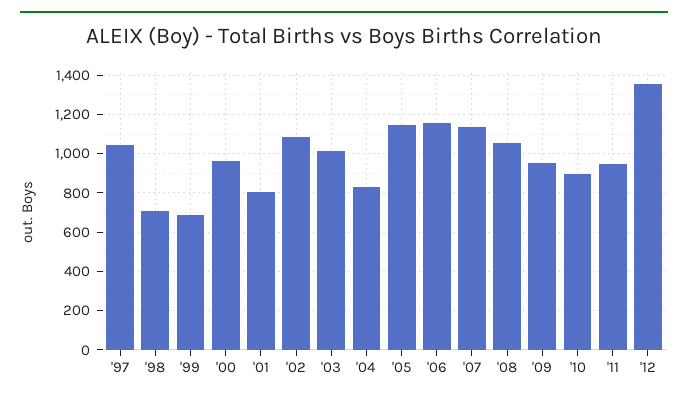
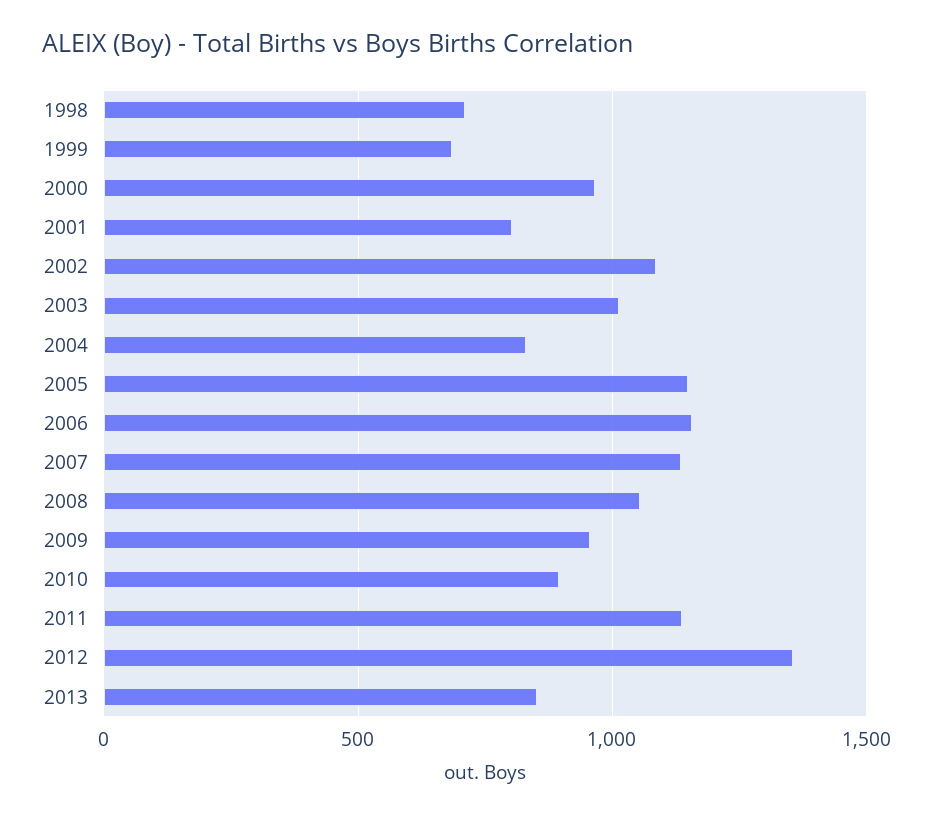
'97: 1050 -> none
'11: 950 -> 1150
2013: none -> 850

